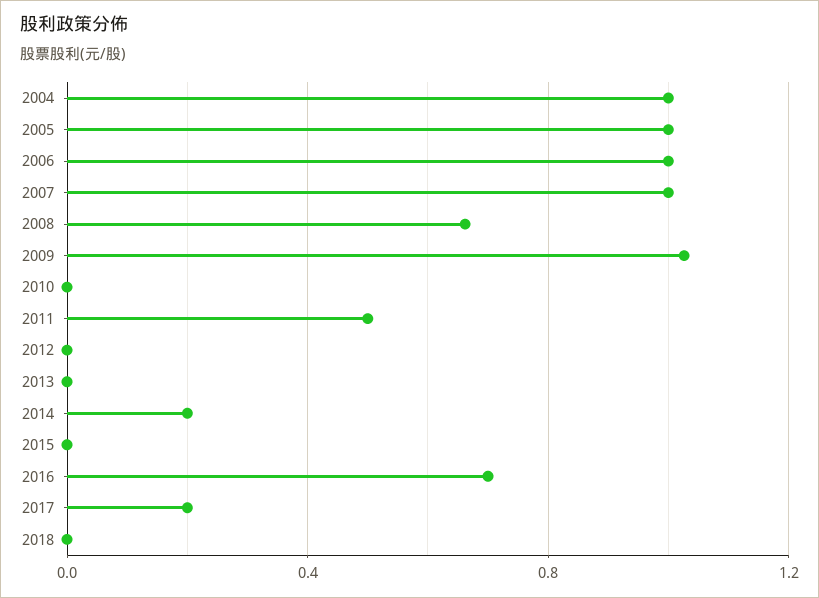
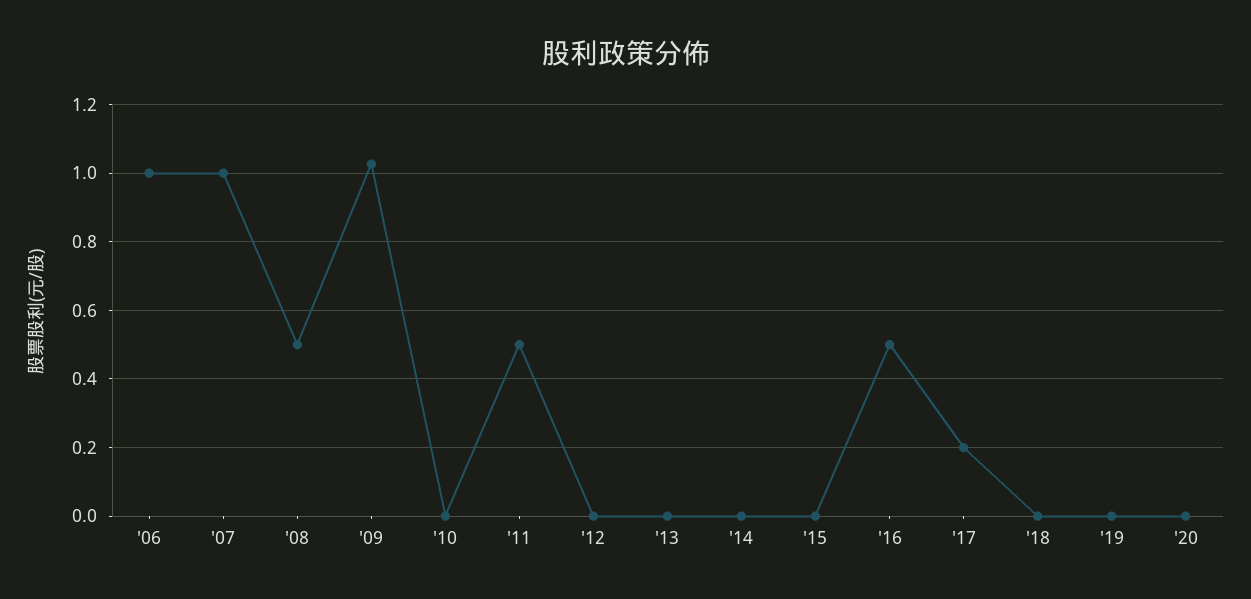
2004: 1 -> none
2005: 1 -> none
2008: 0.65 -> 0.5
2014: 0.2 -> 0
2016: 0.7 -> 0.5
'19: none -> 0
'20: none -> 0

